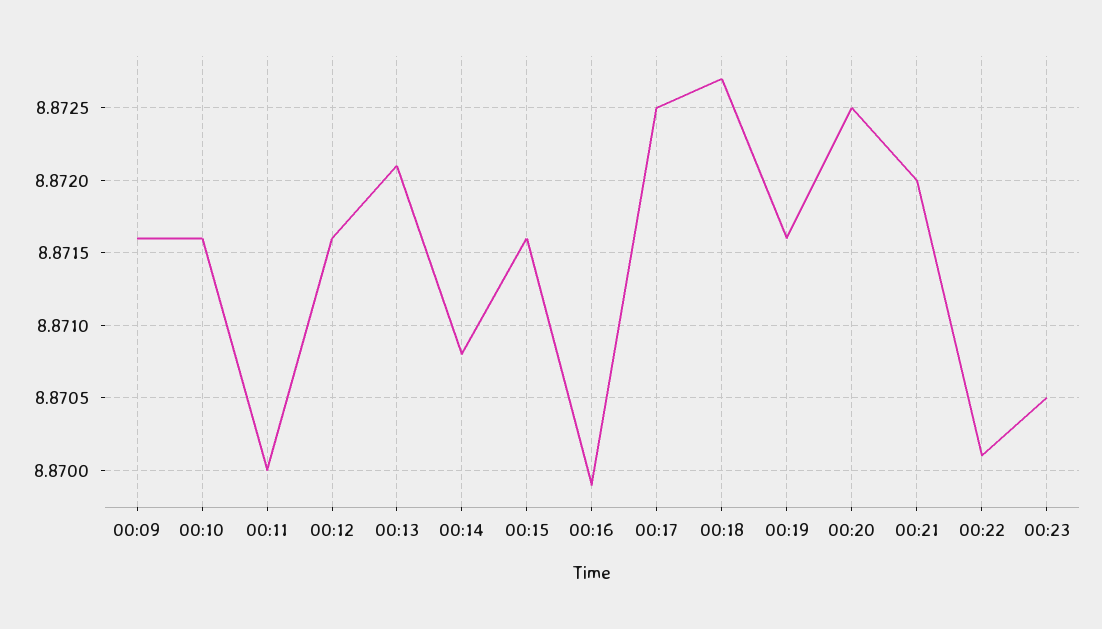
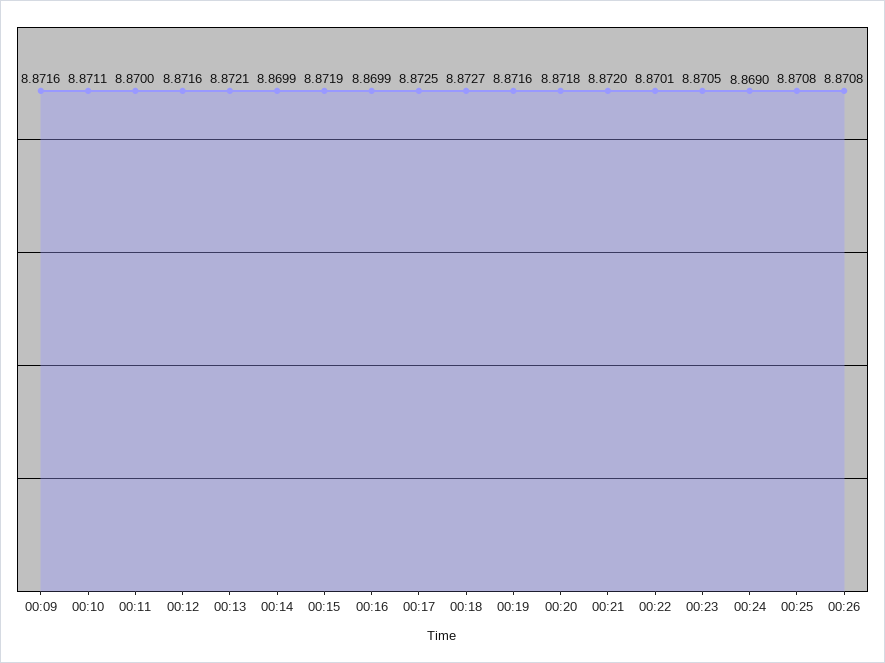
00:10: 8.8716 -> 8.8711
00:14: 8.8708 -> 8.8699
00:15: 8.8716 -> 8.8719
00:20: 8.8725 -> 8.8718
00:24: none -> 8.869
00:25: none -> 8.8708
00:26: none -> 8.8708

